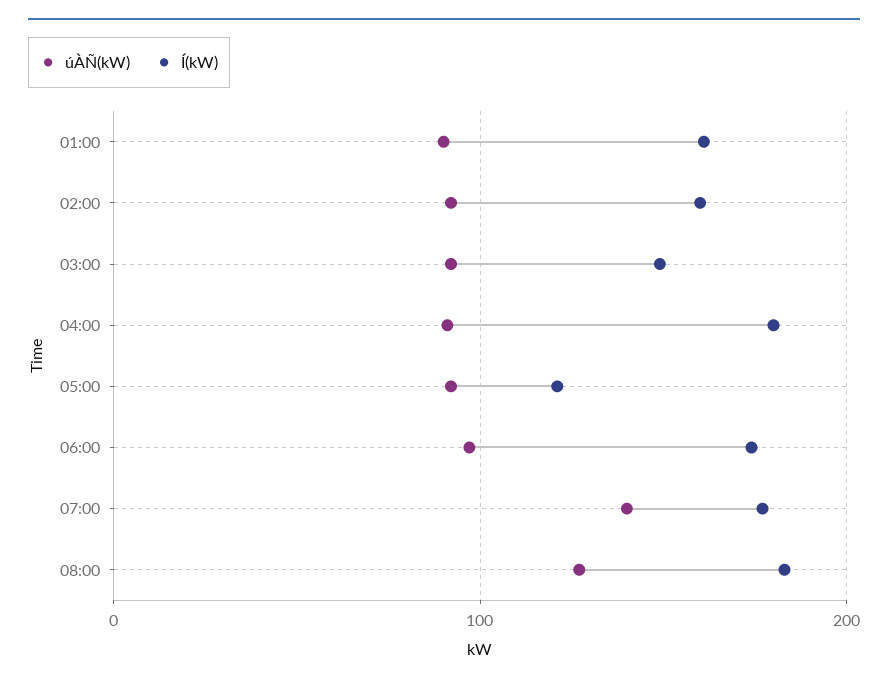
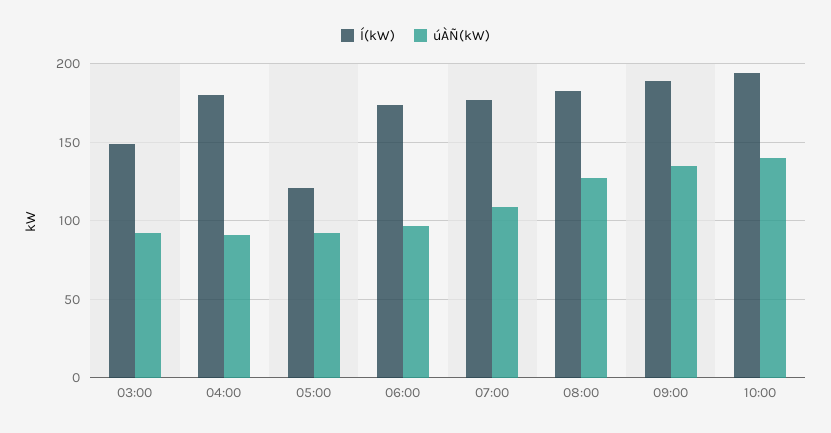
úÀÑ(kW), 01:00: 90 -> none
Í(kW), 01:00: 160 -> none
úÀÑ(kW), 02:00: 90 -> none
Í(kW), 02:00: 160 -> none
úÀÑ(kW), 07:00: 140 -> 110
Í(kW), 09:00: none -> 190
úÀÑ(kW), 09:00: none -> 135
Í(kW), 10:00: none -> 195
úÀÑ(kW), 10:00: none -> 140

